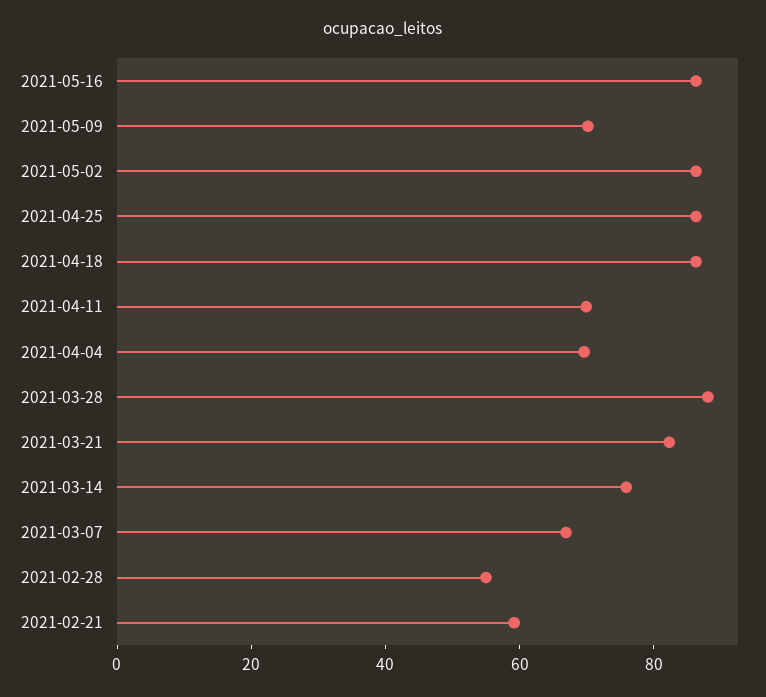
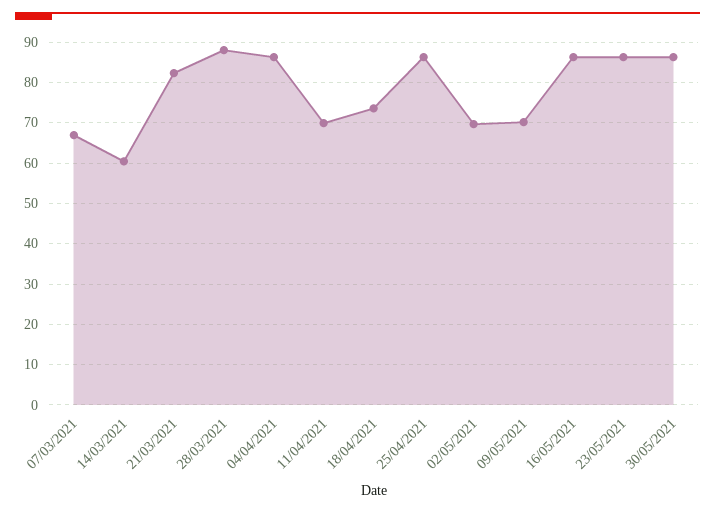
2021-05-02: 85 -> 70
2021-04-18: 85 -> 74
2021-04-04: 70 -> 86
2021-03-14: 75 -> 60
2021-02-28: 55 -> none
2021-02-21: 60 -> none
23/05/2021: none -> 86
30/05/2021: none -> 86

